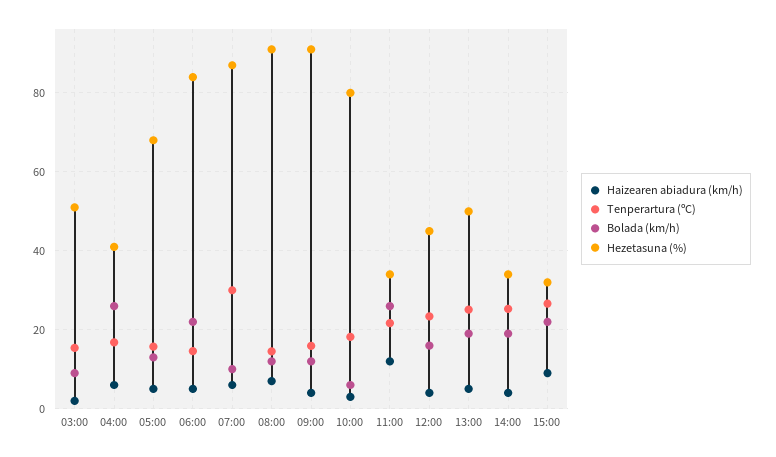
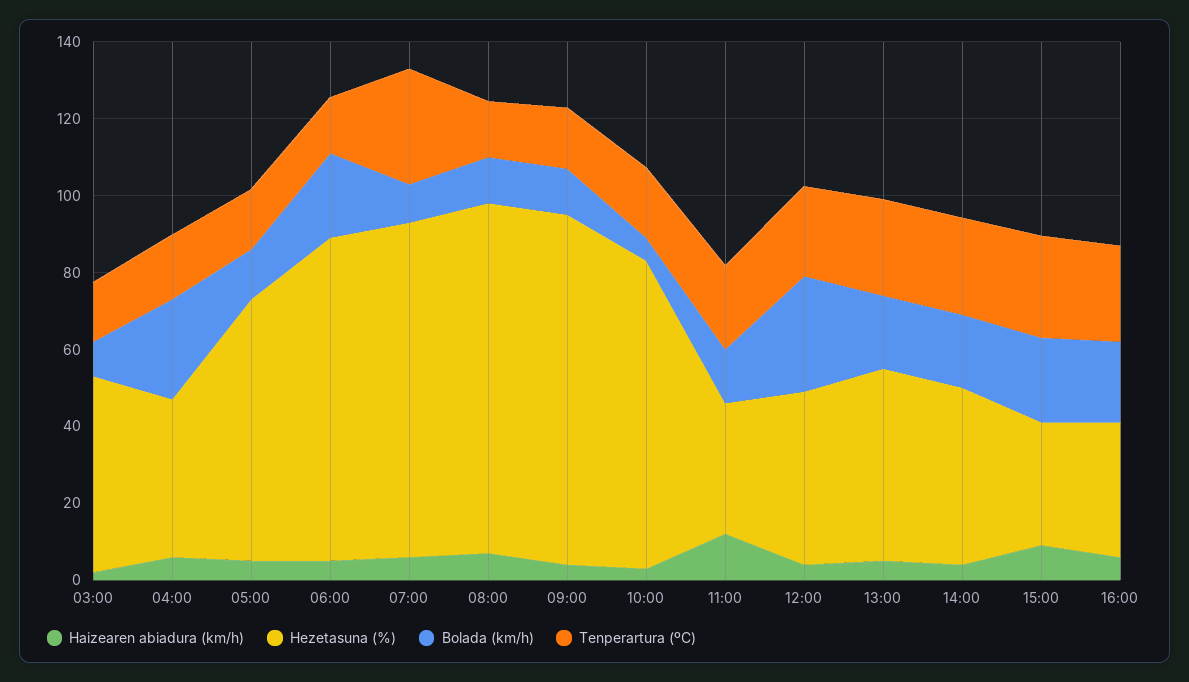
Bolada (km/h), 11:00: 26 -> 15
Bolada (km/h), 12:00: 16 -> 30
Hezetasuna (%), 14:00: 34 -> 45
Haizearen abiadura (km/h), 16:00: none -> 5
Hezetasuna (%), 16:00: none -> 35
Bolada (km/h), 16:00: none -> 20
Tenperartura (ºC), 16:00: none -> 25

